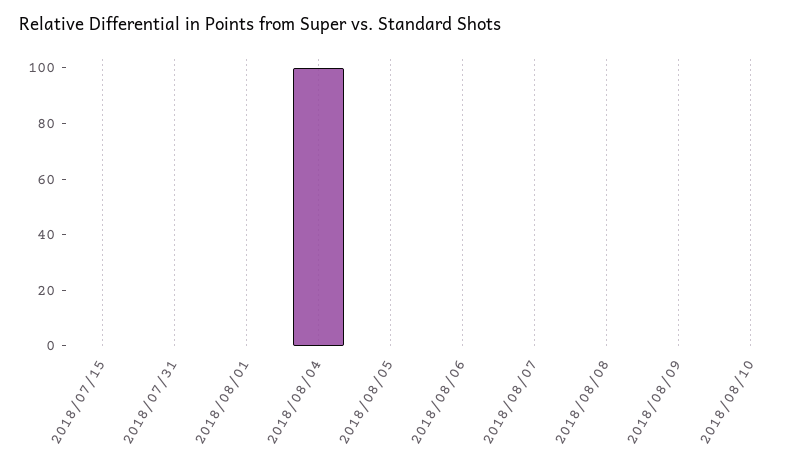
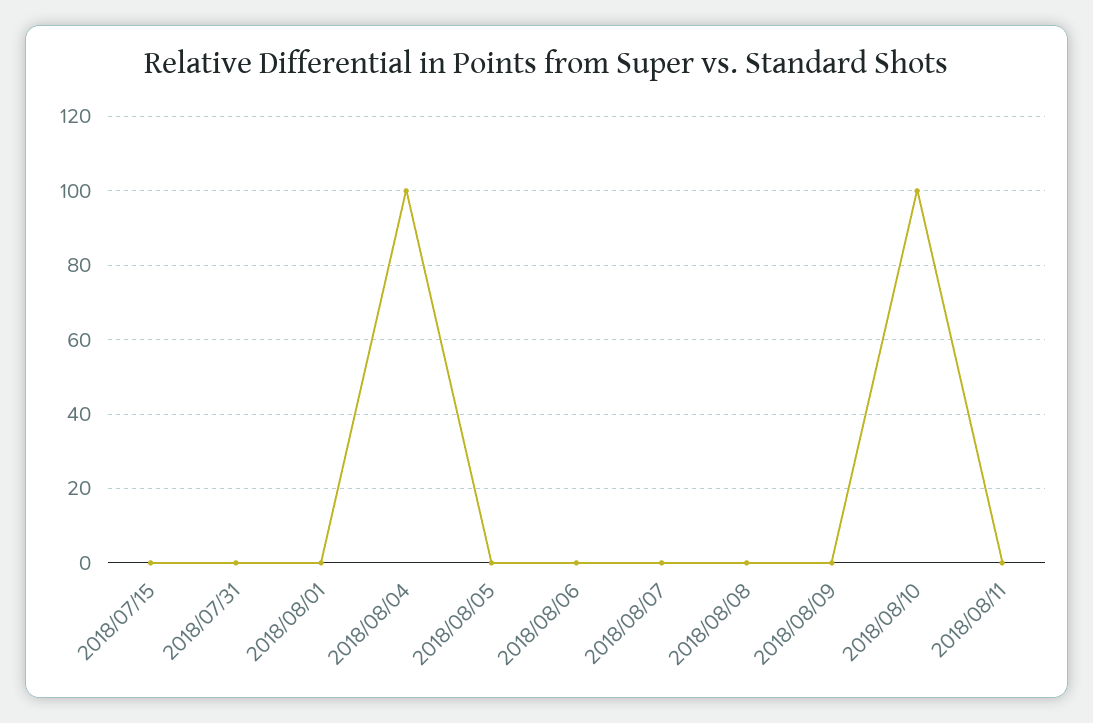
2018/08/10: 0 -> 100
2018/08/11: none -> 0

